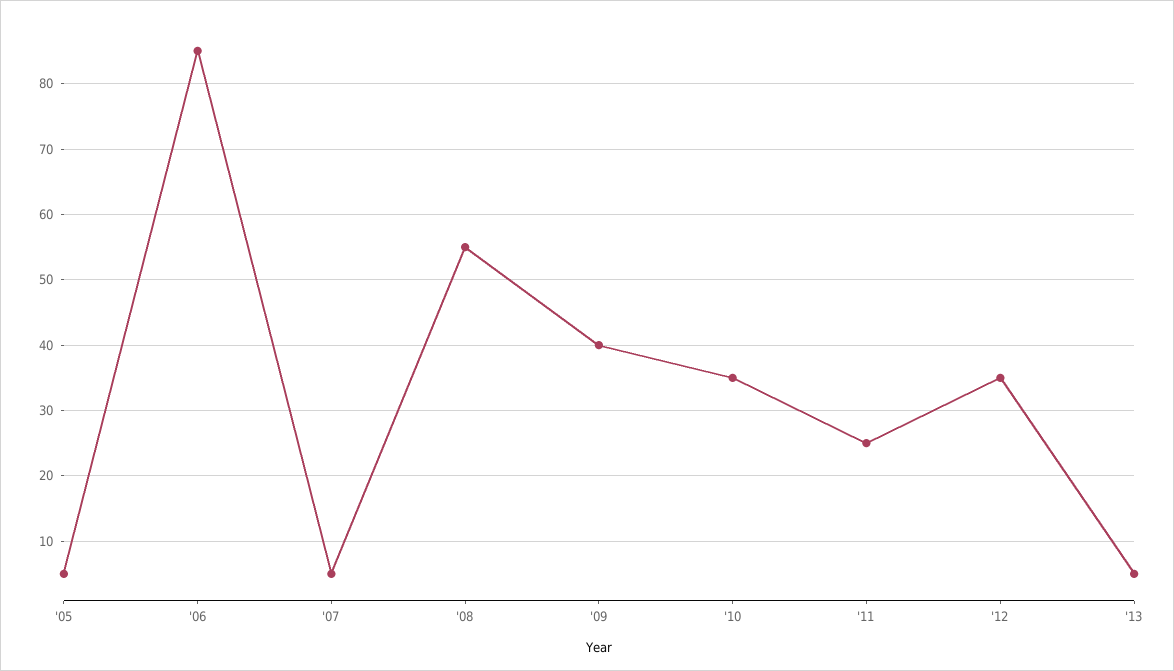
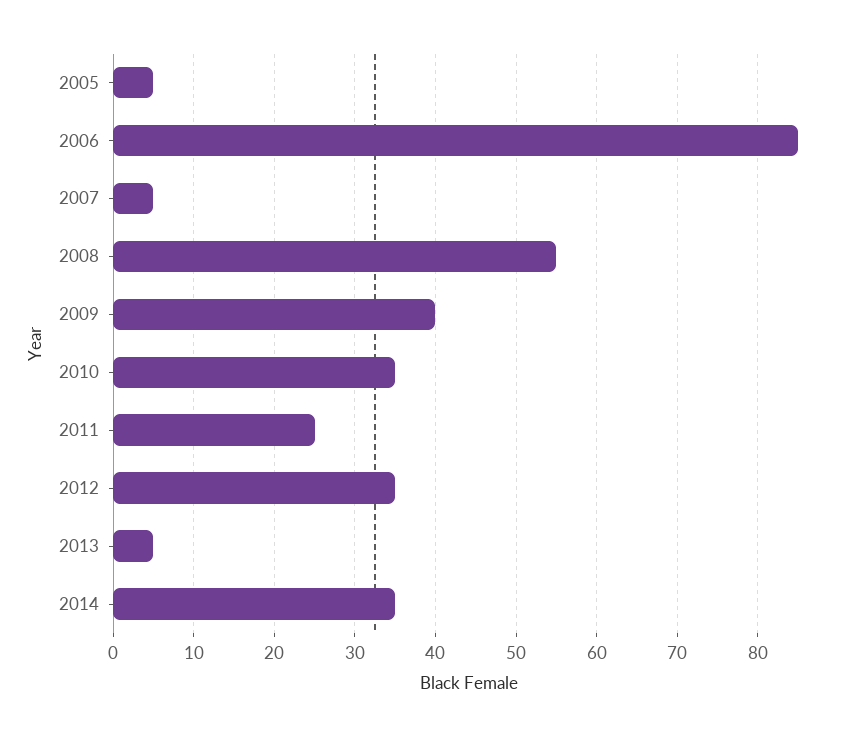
2014: none -> 35

